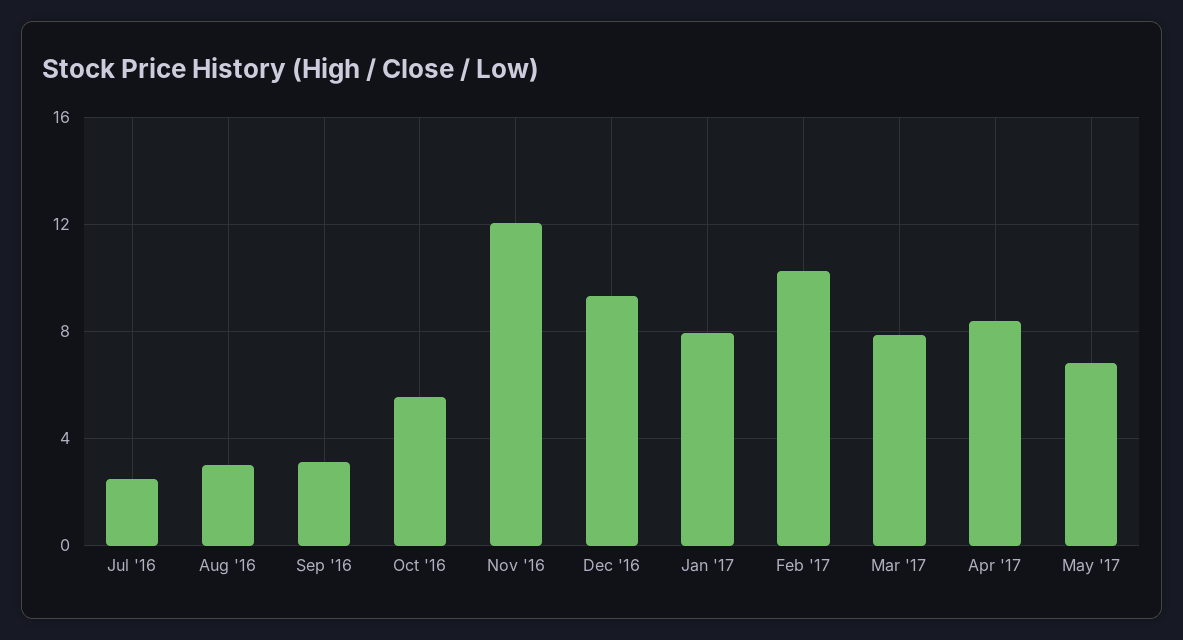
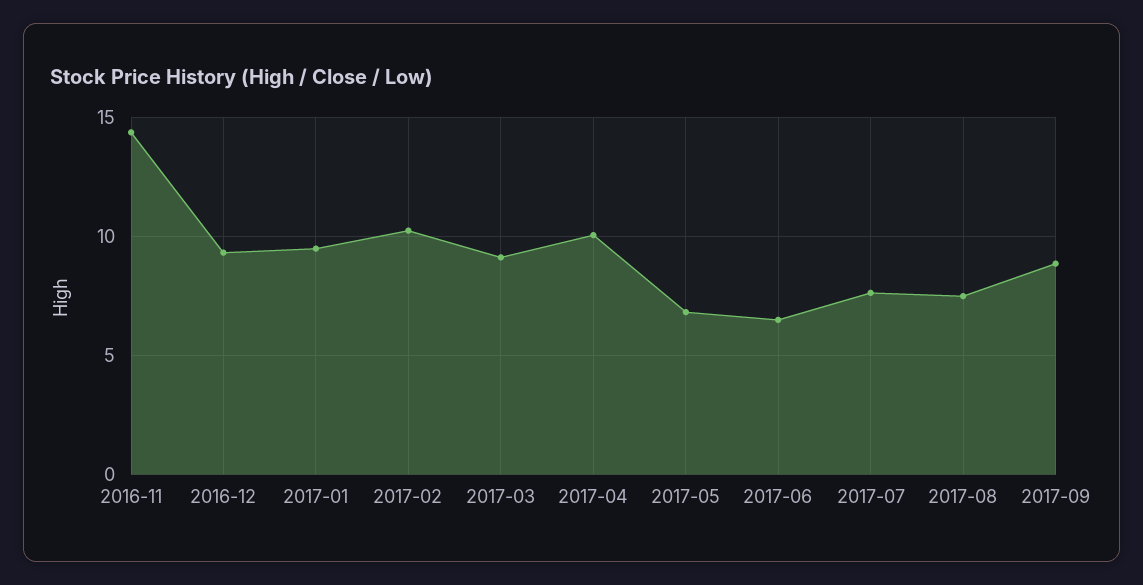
Jul '16: 2.5 -> none
Aug '16: 3 -> none
Sep '16: 3 -> none
Oct '16: 5.5 -> none
Nov '16: 12 -> 14.5
Jan '17: 8 -> 9.5
Mar '17: 8 -> 9
Apr '17: 8.5 -> 10
2017-06: none -> 6.5
2017-07: none -> 7.5
2017-08: none -> 7.5
2017-09: none -> 9

